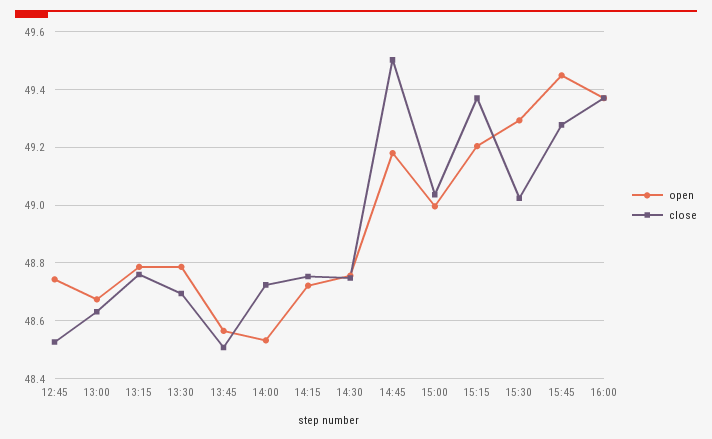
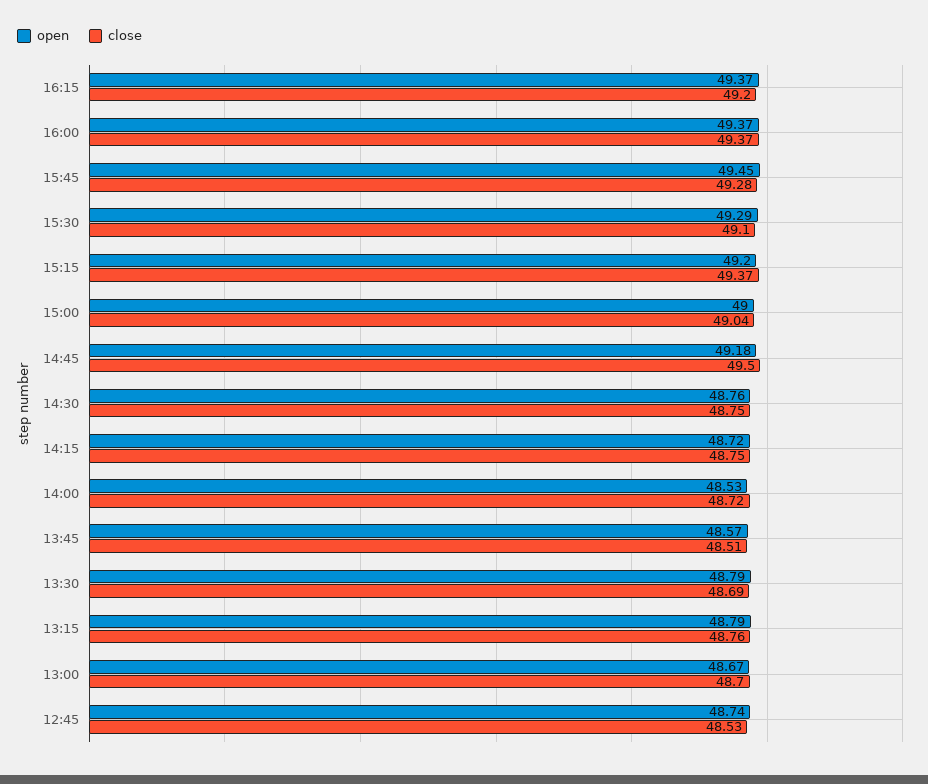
close, 13:00: 48.625 -> 48.7
close, 15:30: 49.025 -> 49.1
open, 16:15: none -> 49.37
close, 16:15: none -> 49.2

